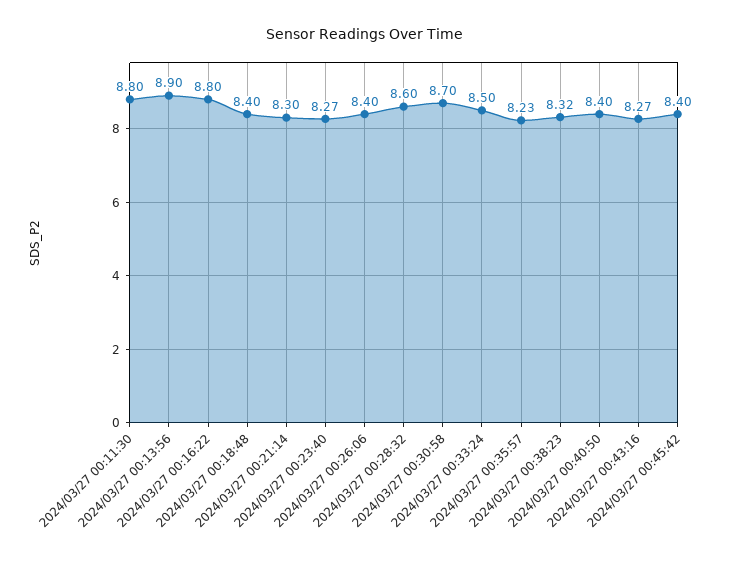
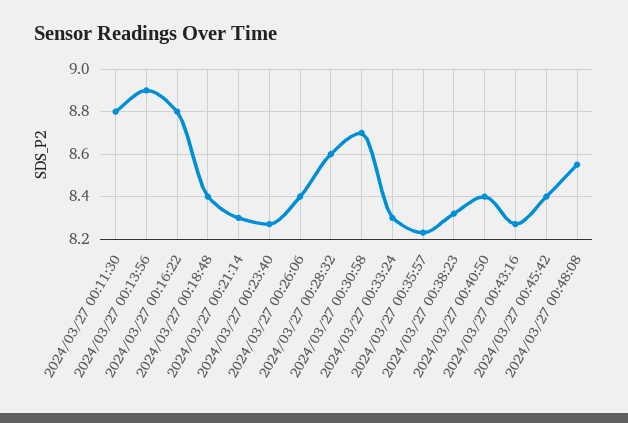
2024/03/27 00:33:24: 8.5 -> 8.3
2024/03/27 00:48:08: none -> 8.55

